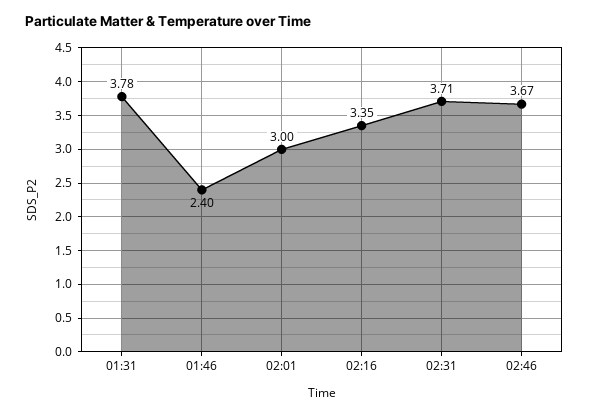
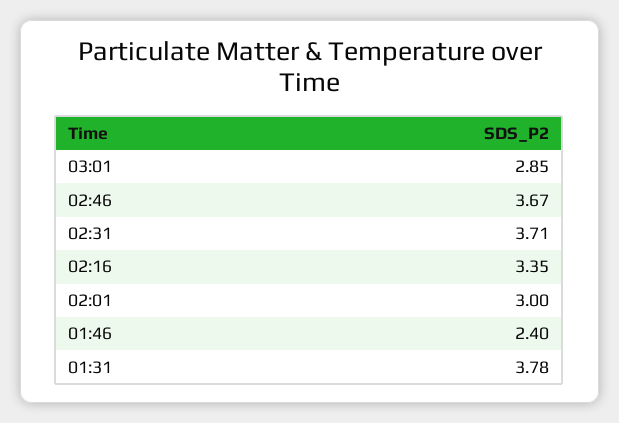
03:01: none -> 2.85

